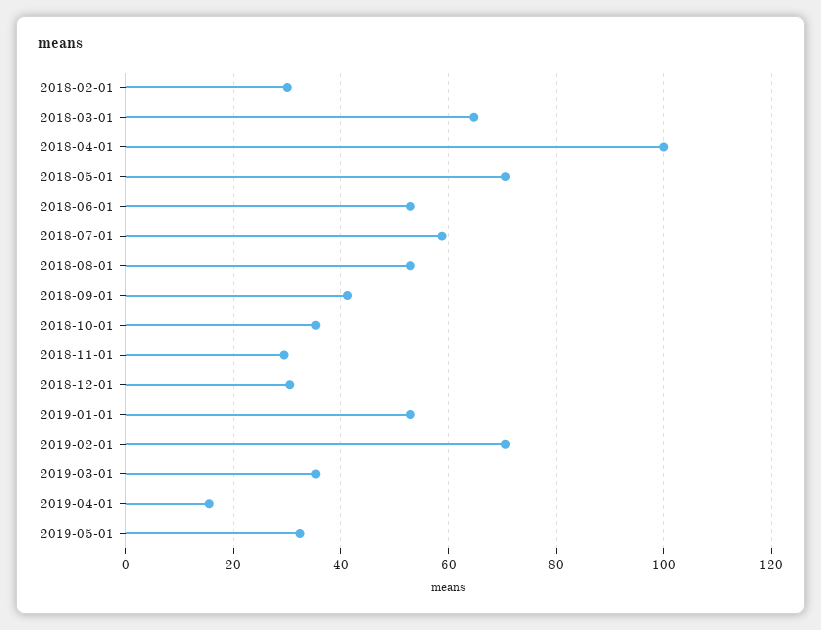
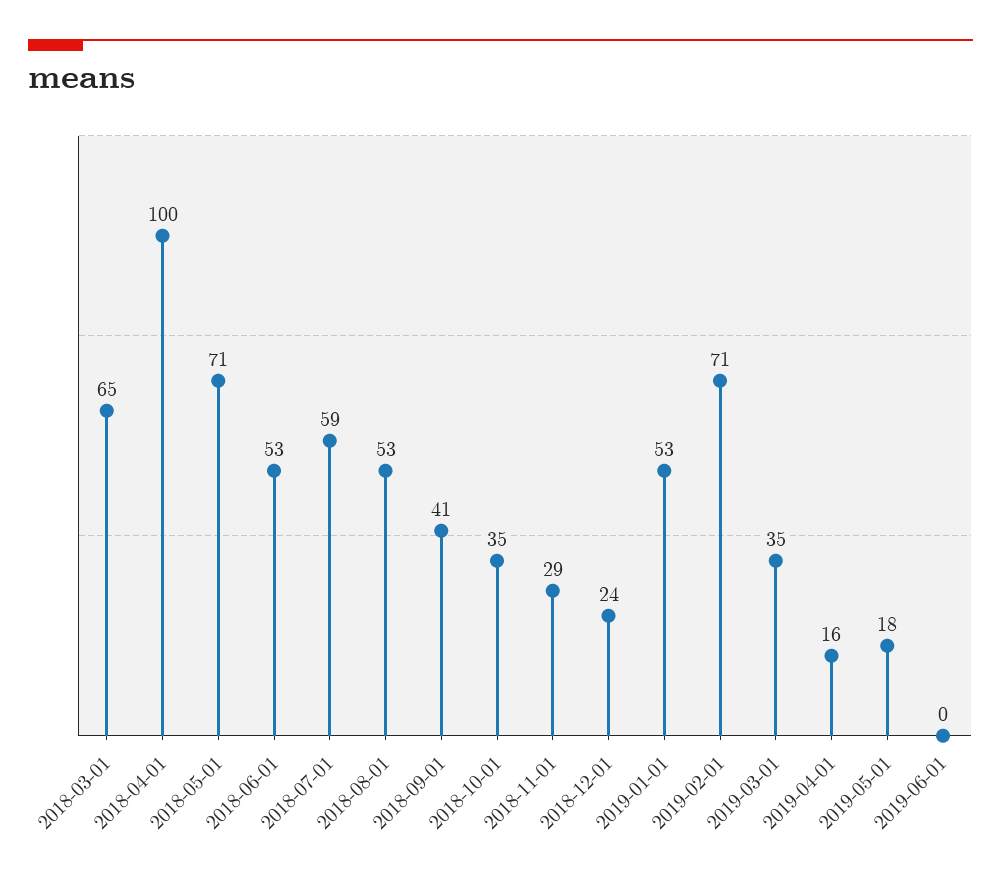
2018-02-01: 30 -> none
2018-12-01: 30 -> 24
2019-05-01: 32 -> 18
2019-06-01: none -> 0

